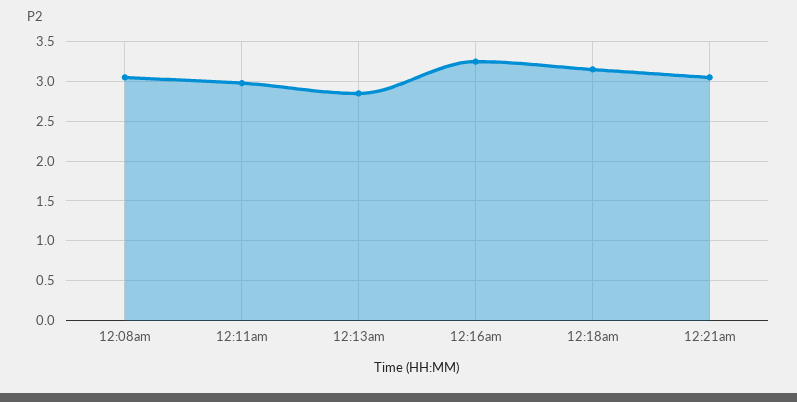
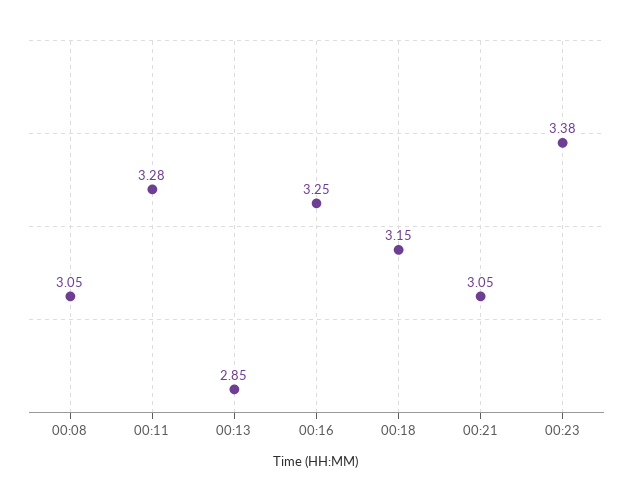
12:11am: 3 -> 3.28
00:23: none -> 3.38

